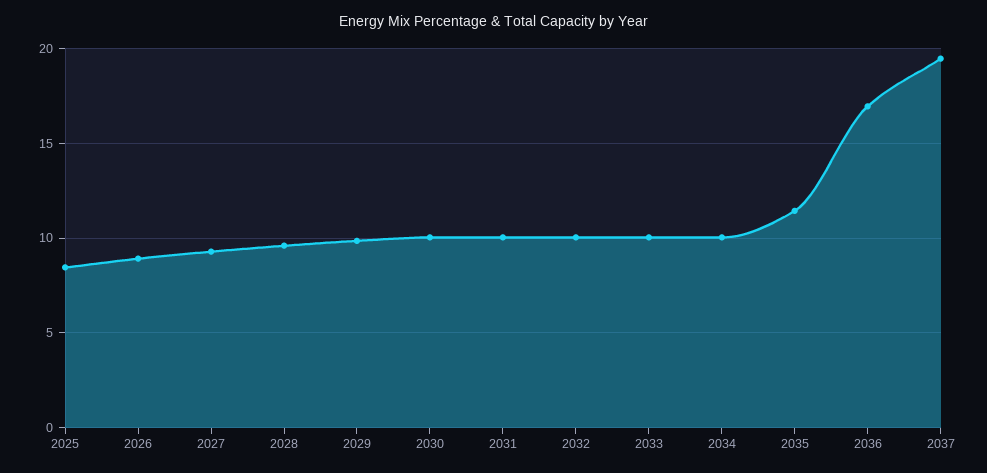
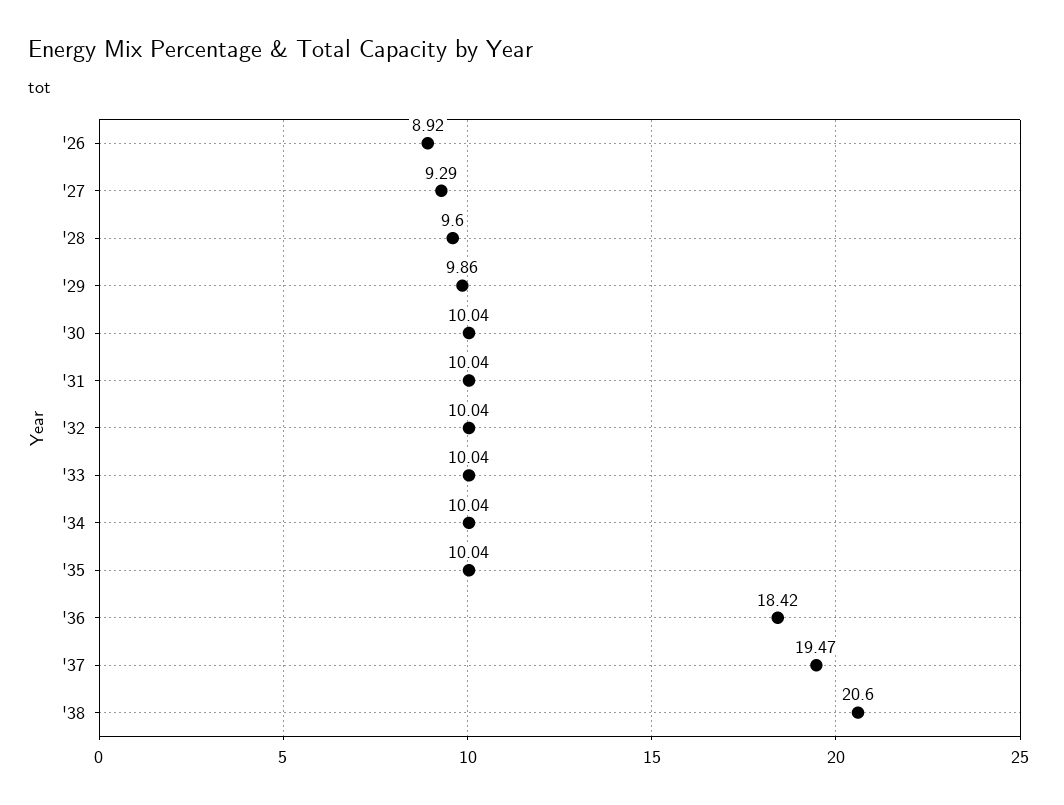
2025: 8.5 -> none
2035: 11.5 -> 10.04
2036: 17 -> 18.42
'38: none -> 20.6

